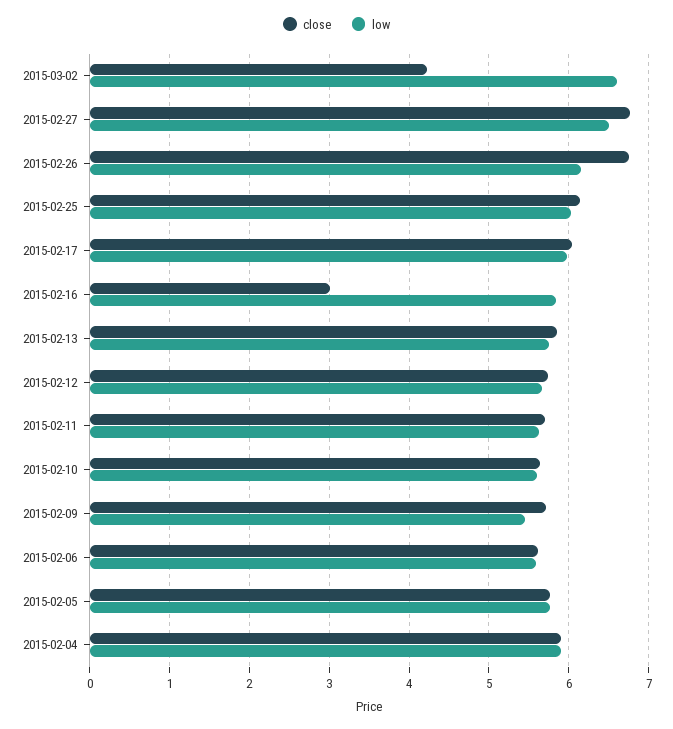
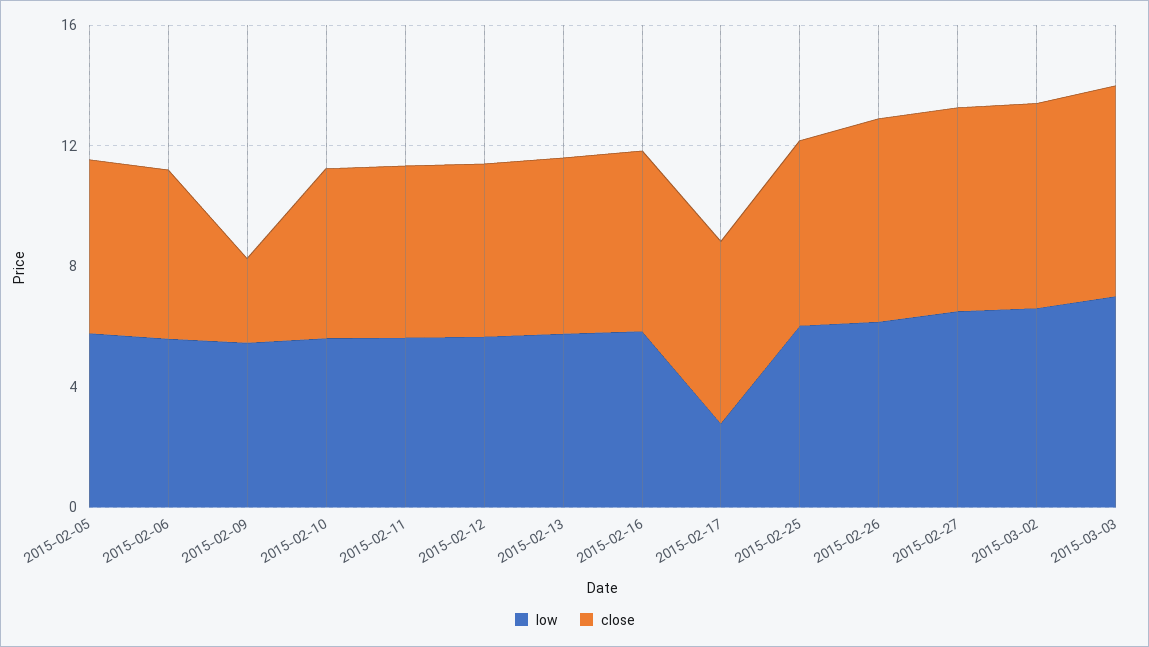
close, 2015-03-02: 4.2 -> 7
low, 2015-02-17: 6 -> 3
close, 2015-02-16: 3 -> 6
close, 2015-02-09: 5.7 -> 3
close, 2015-02-04: 5.9 -> none
low, 2015-02-04: 5.9 -> none
low, 2015-03-03: none -> 7
close, 2015-03-03: none -> 7

